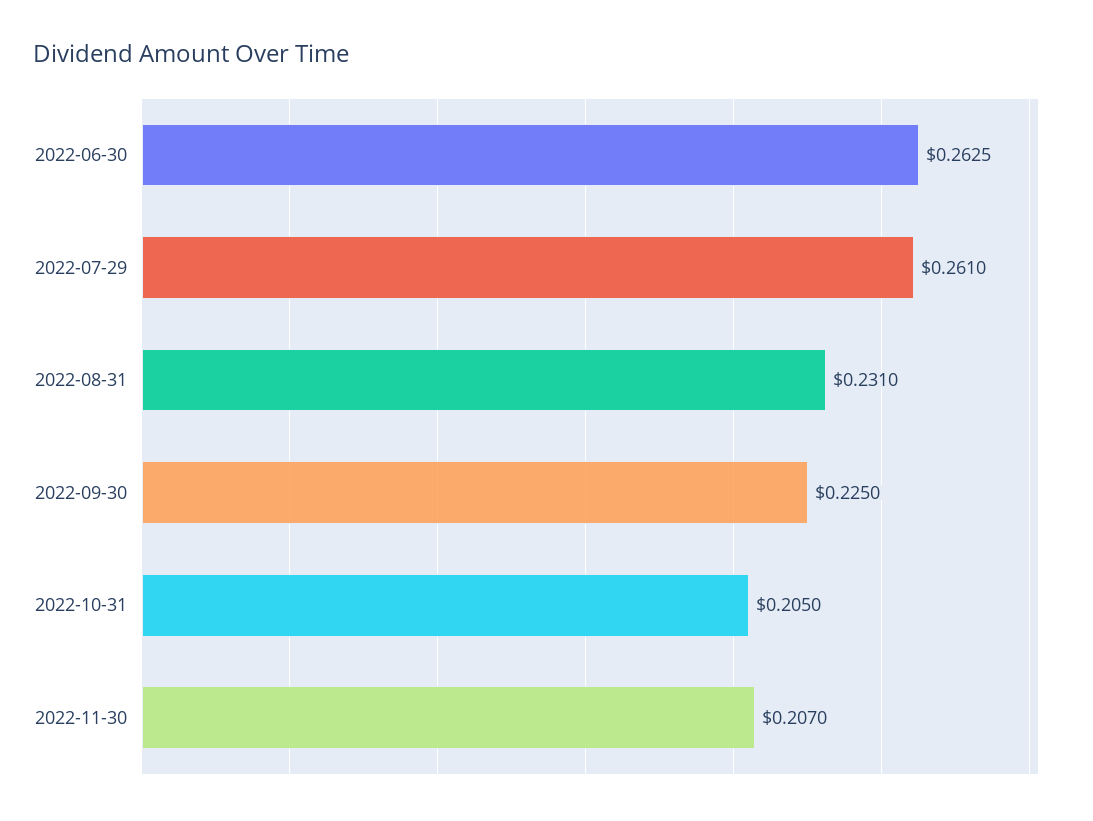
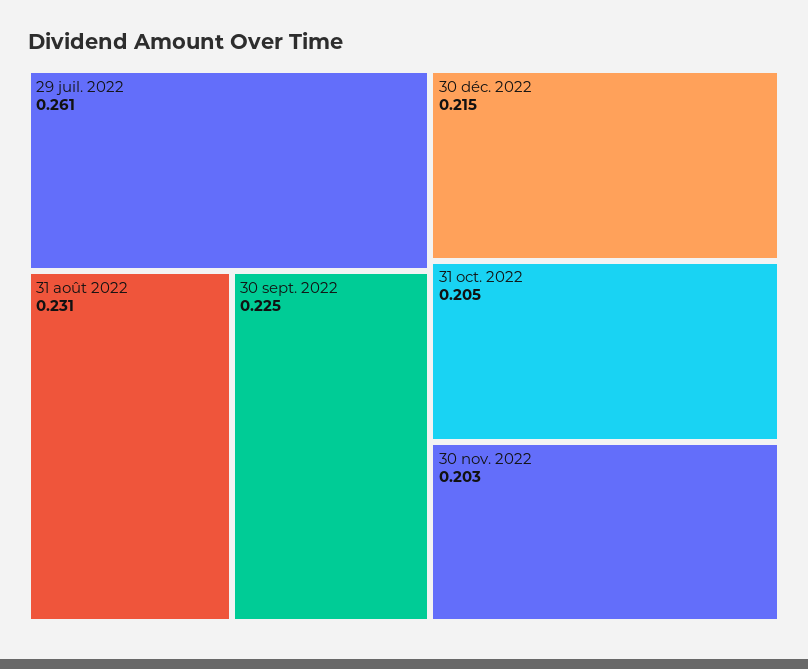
2022-06-30: 0.2625 -> none
2022-11-30: 0.207 -> 0.203
30 déc. 2022: none -> 0.215

